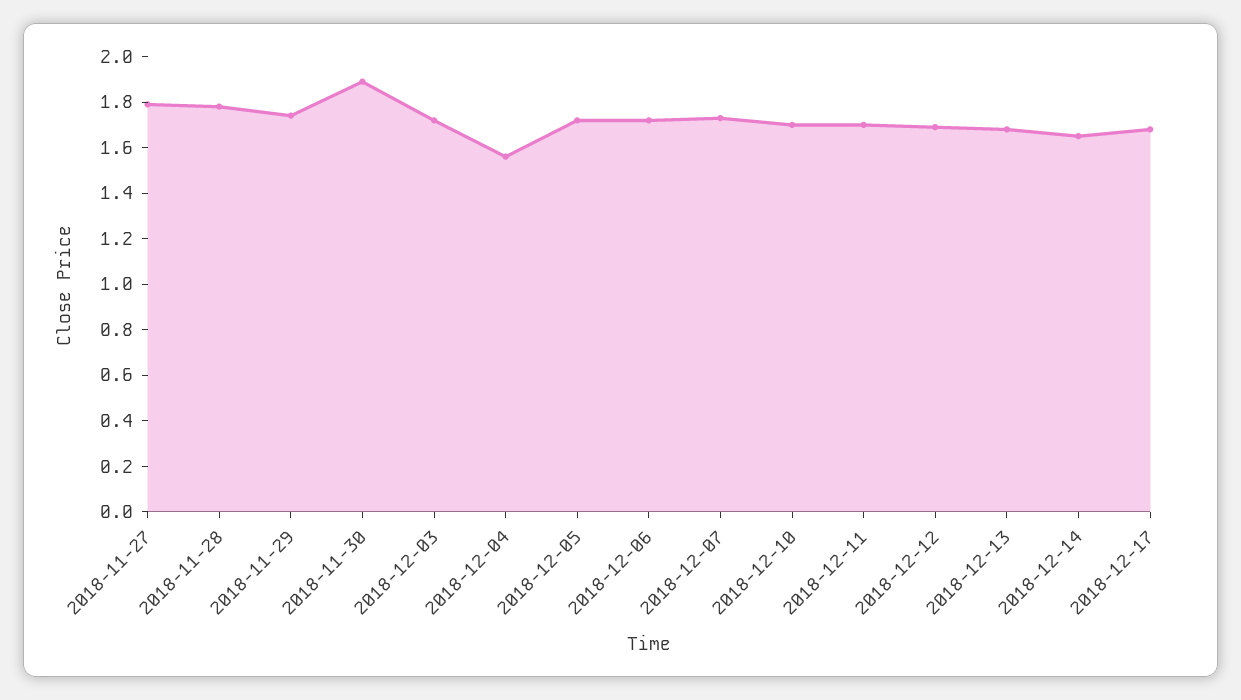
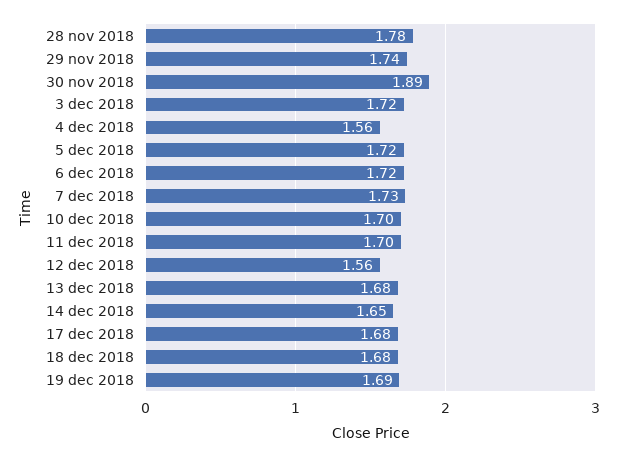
2018-11-27: 1.8 -> none
2018-12-12: 1.7 -> 1.56
18 dec 2018: none -> 1.68
19 dec 2018: none -> 1.69

